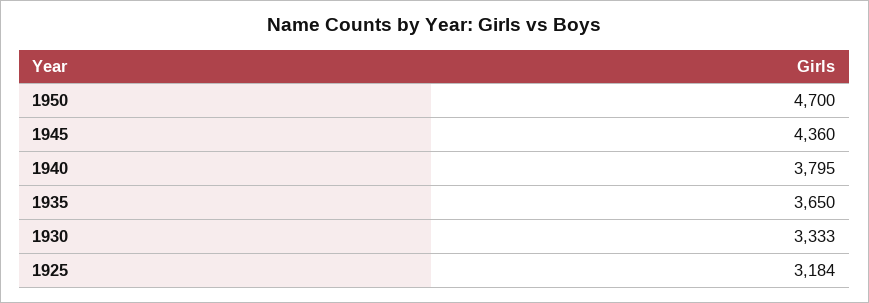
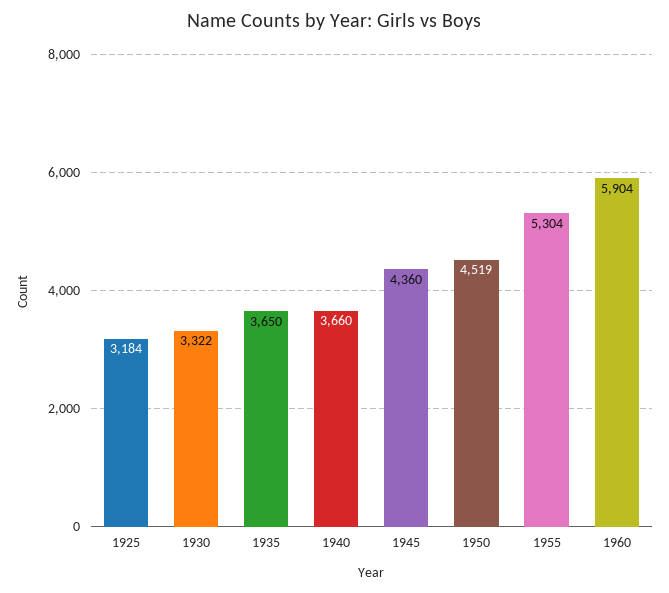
1950: 4700 -> 4519
1940: 3795 -> 3660
1930: 3333 -> 3322
1955: none -> 5304
1960: none -> 5904

